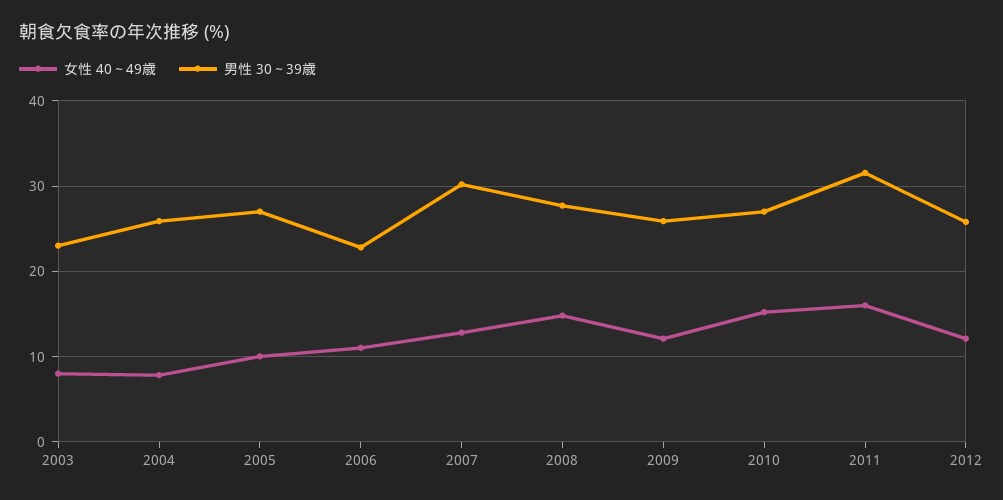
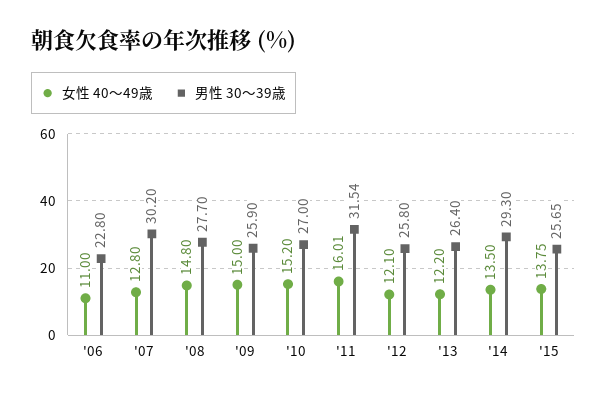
女性 40～49歳, 2003: 8 -> none
男性 30～39歳, 2003: 23 -> none
女性 40～49歳, 2004: 8 -> none
男性 30～39歳, 2004: 26 -> none
女性 40～49歳, 2005: 10 -> none
男性 30～39歳, 2005: 27 -> none
女性 40～49歳, 2009: 12 -> 15
女性 40～49歳, '13: none -> 12.2
男性 30～39歳, '13: none -> 26.4
女性 40～49歳, '14: none -> 13.5
男性 30～39歳, '14: none -> 29.3
女性 40～49歳, '15: none -> 13.75
男性 30～39歳, '15: none -> 25.65

